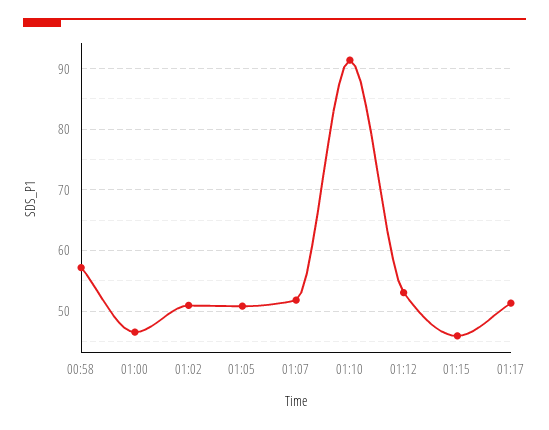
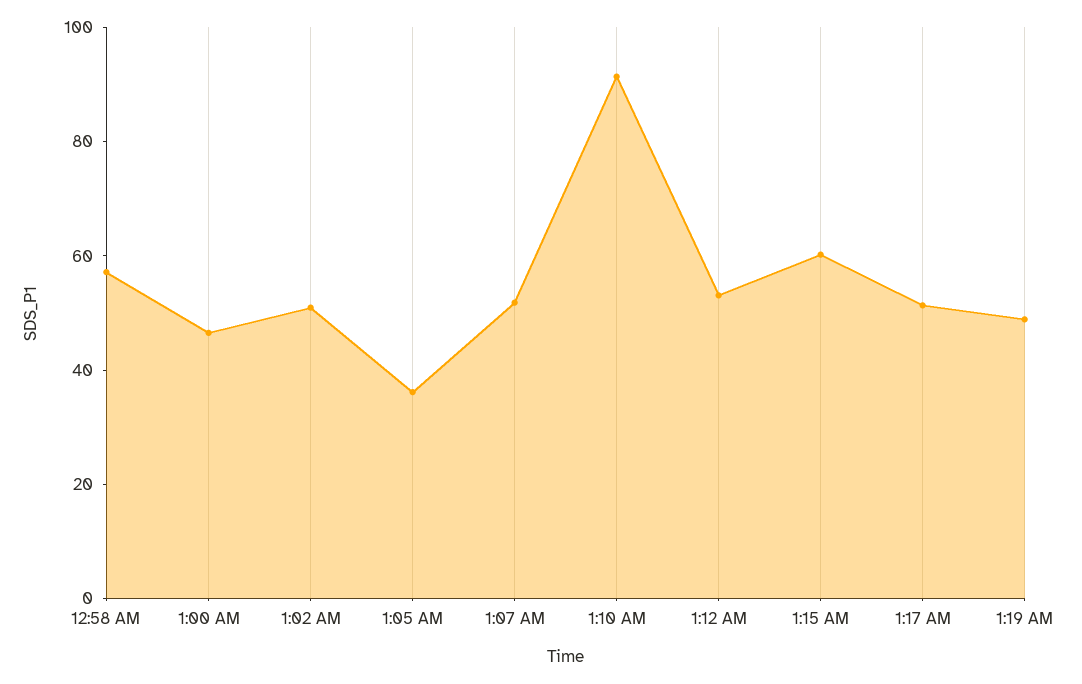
01:05: 51 -> 35
01:15: 46 -> 60
1:19 AM: none -> 50

